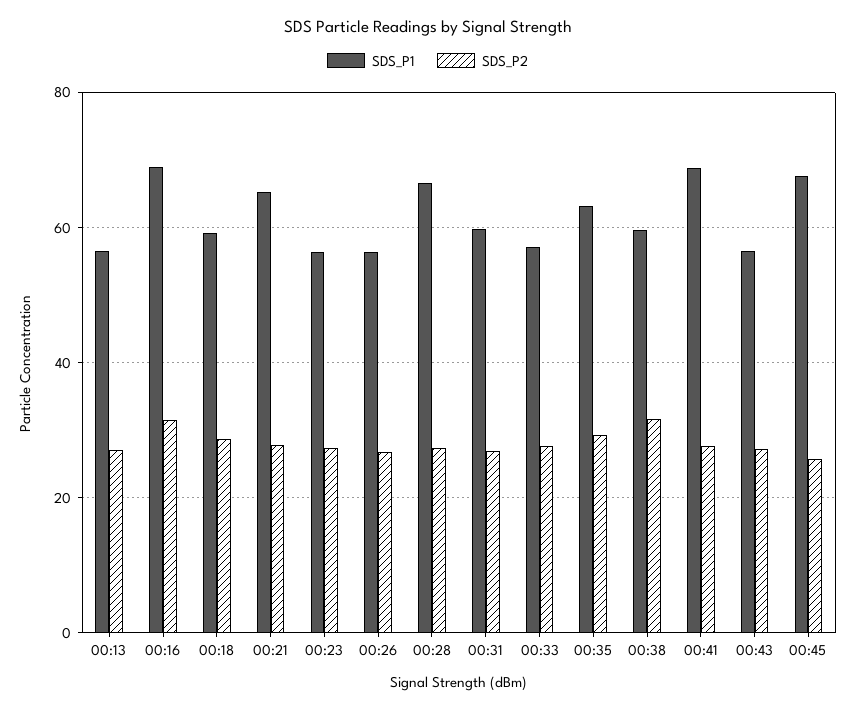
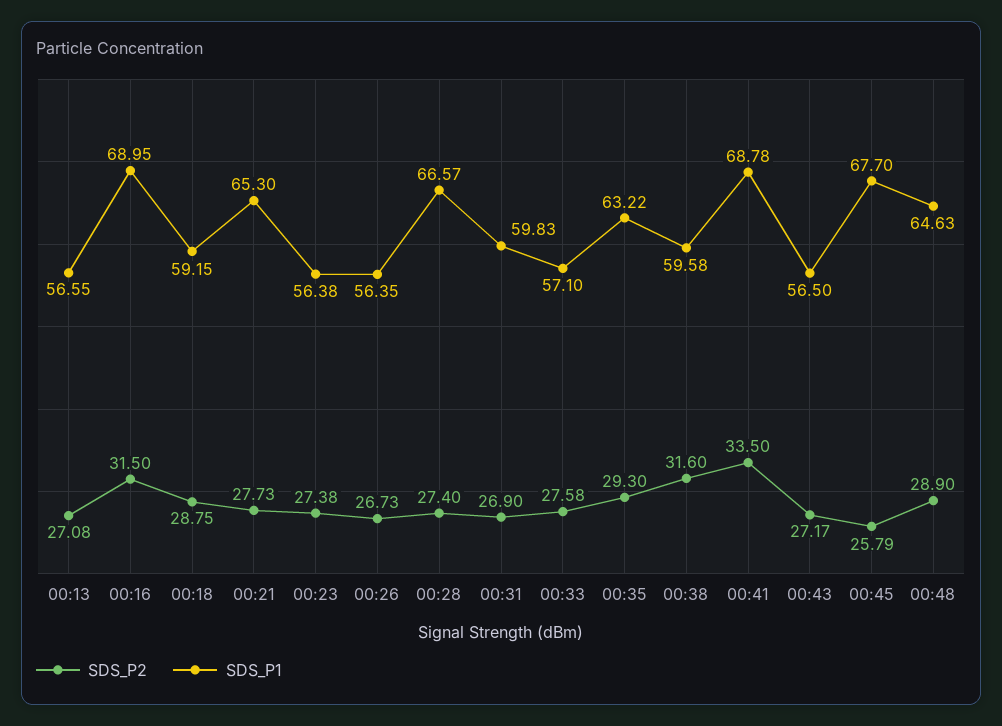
SDS_P2, 00:41: 28 -> 33.5
SDS_P2, 00:48: none -> 28.9
SDS_P1, 00:48: none -> 64.63

